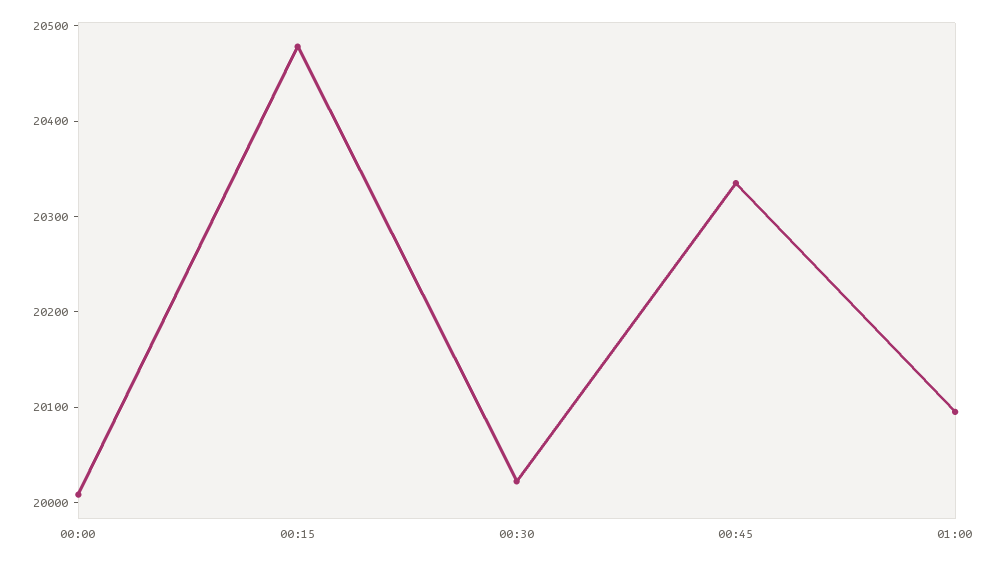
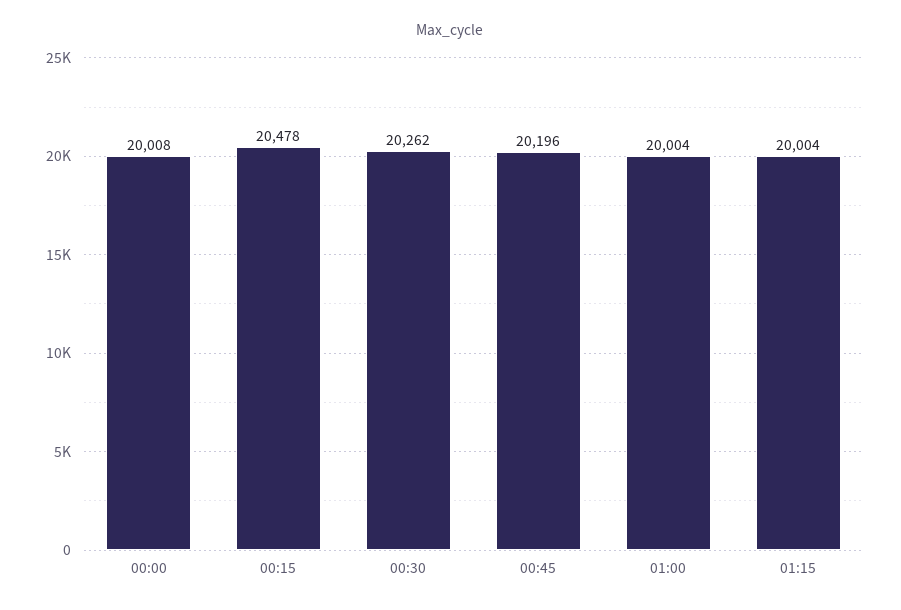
00:30: 20020 -> 20262
00:45: 20340 -> 20196
01:00: 20100 -> 20004
01:15: none -> 20004

